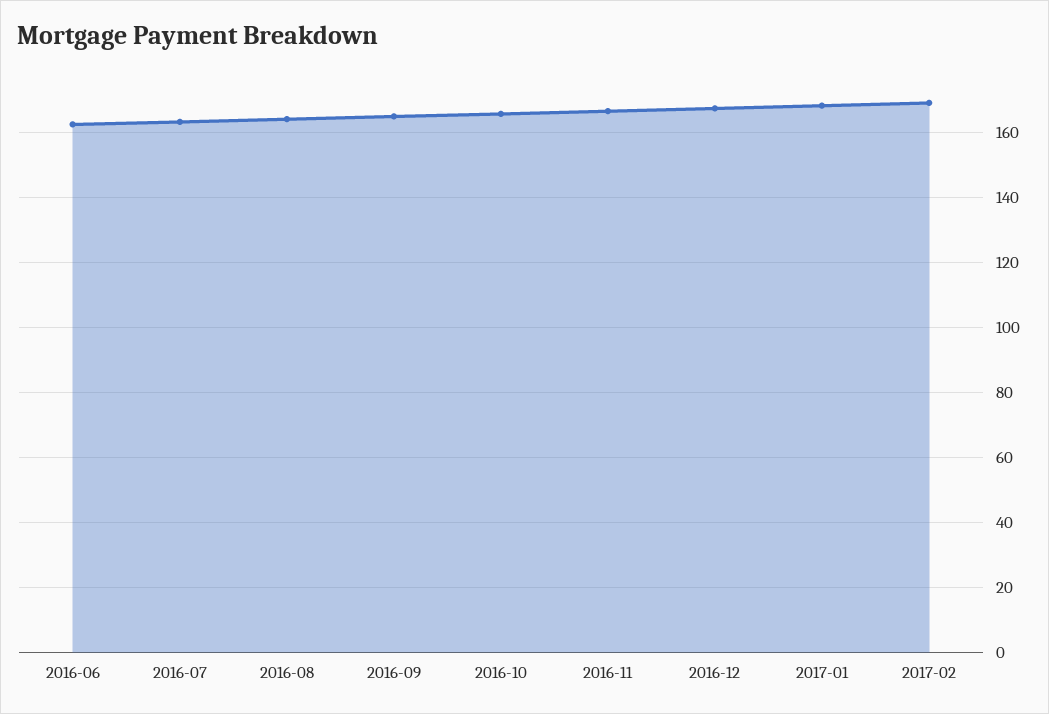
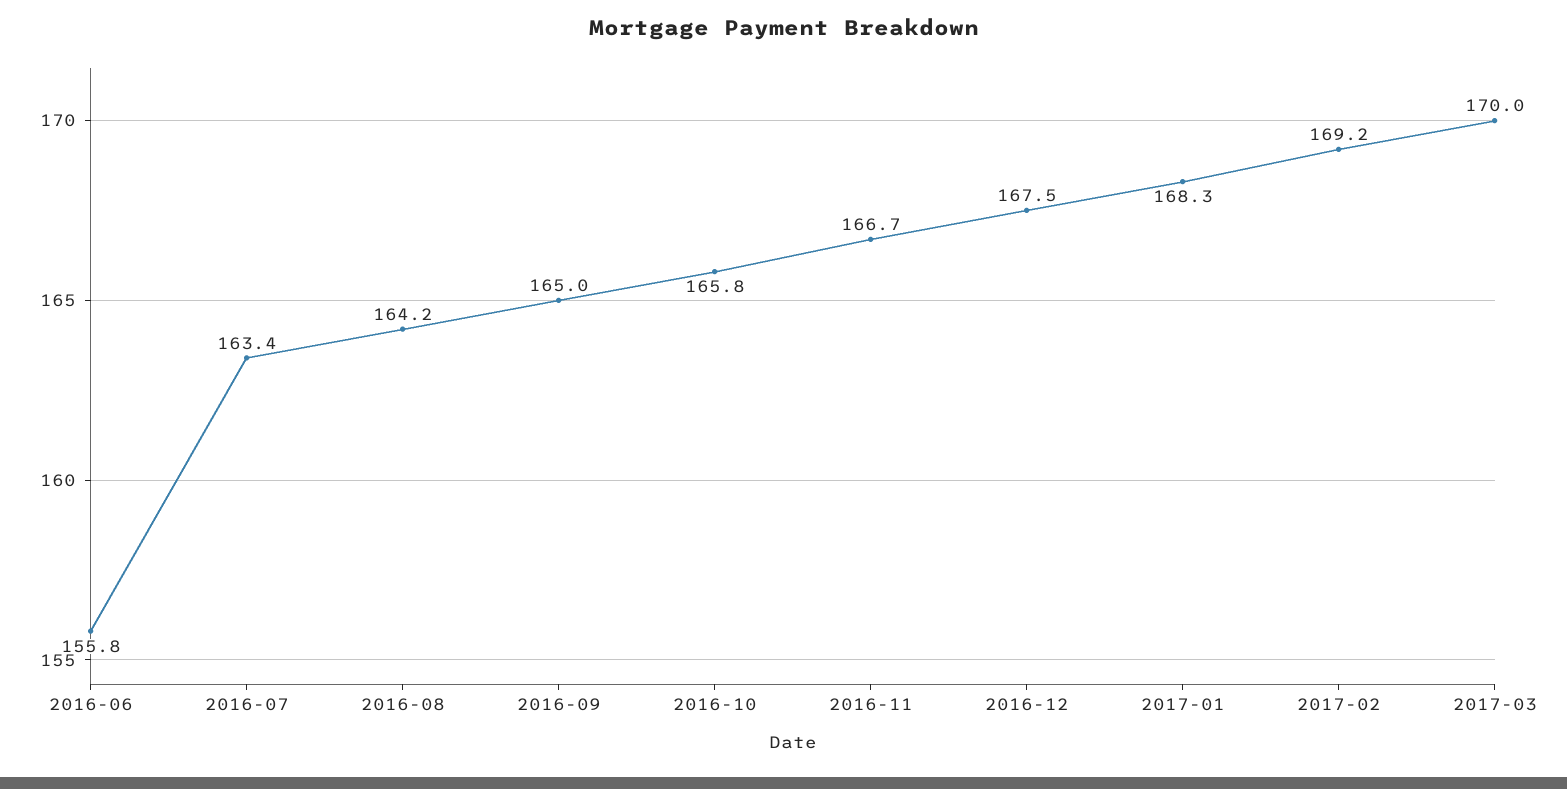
2016-06: 162 -> 155.8
2017-03: none -> 170

